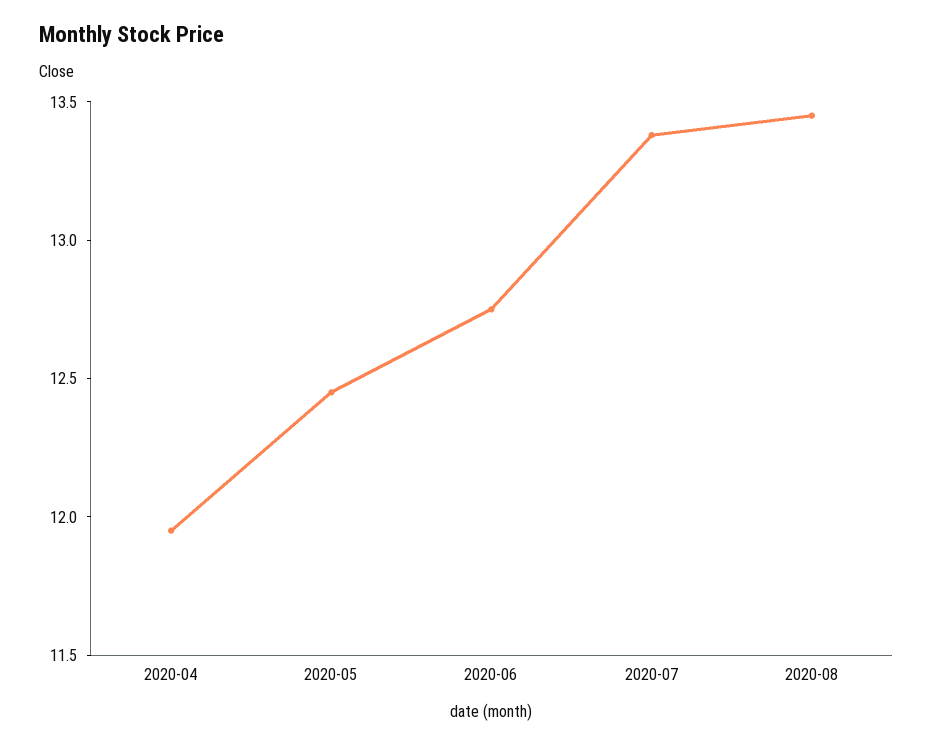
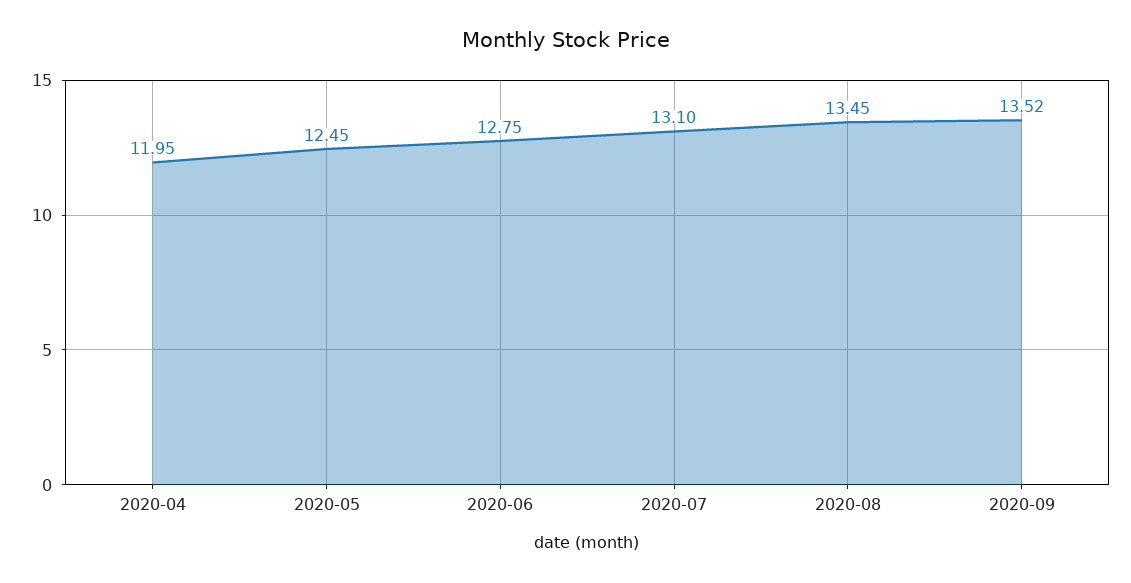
2020-07: 13.4 -> 13.1
2020-09: none -> 13.52

